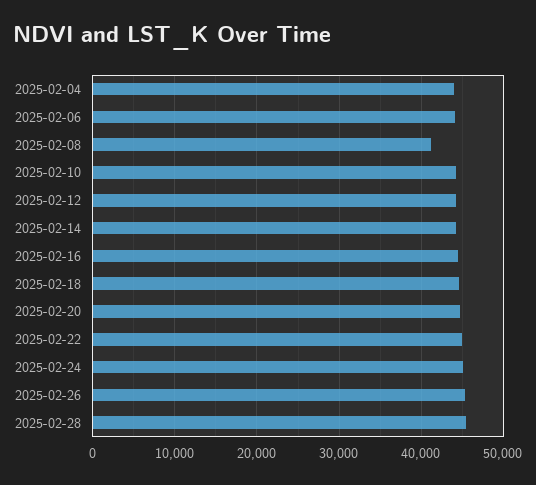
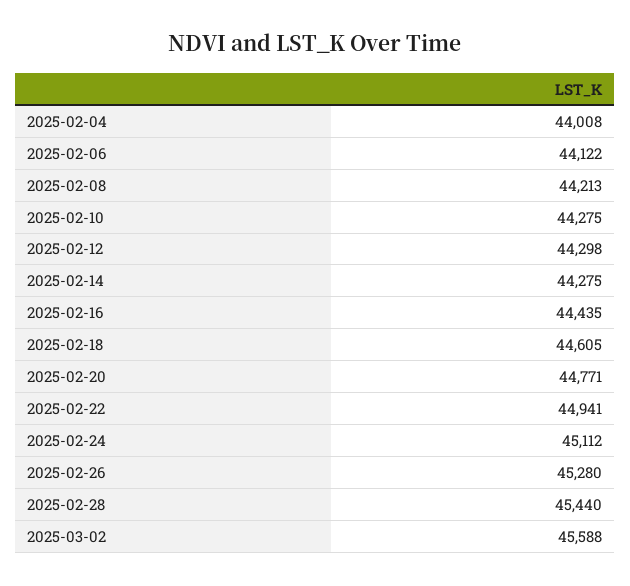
2025-02-08: 41000 -> 44213
2025-03-02: none -> 45588

